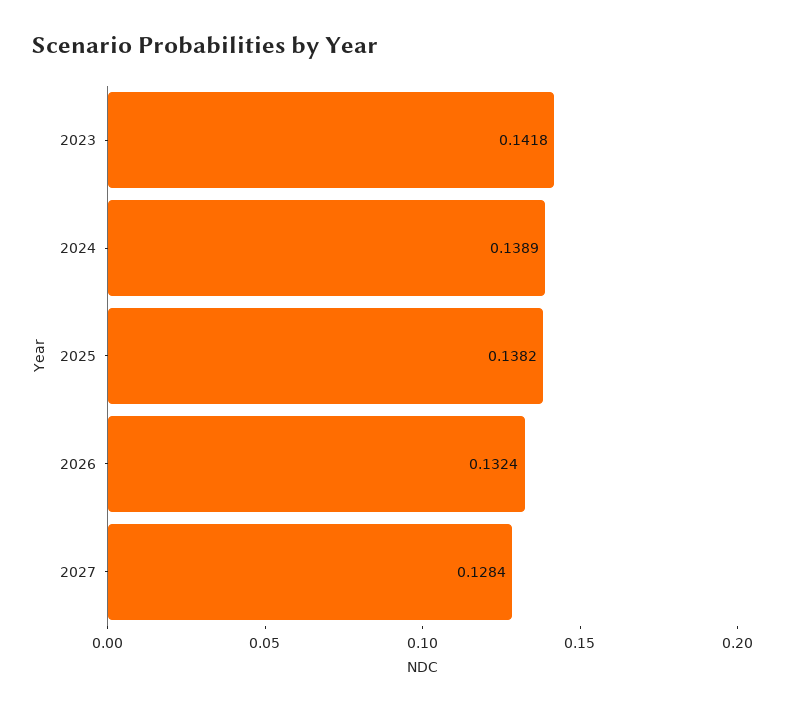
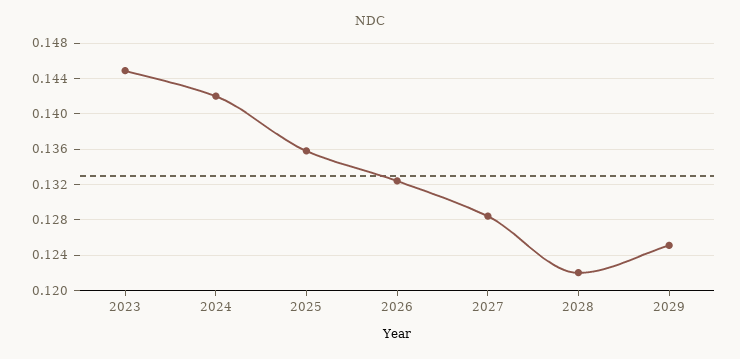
2023: 0.1418 -> 0.145
2024: 0.1389 -> 0.142
2025: 0.1382 -> 0.136
2028: none -> 0.122
2029: none -> 0.125

